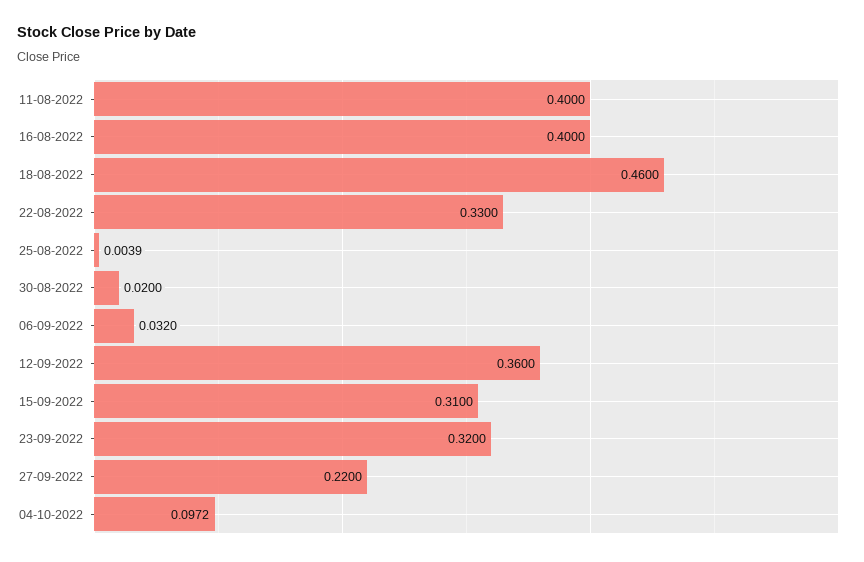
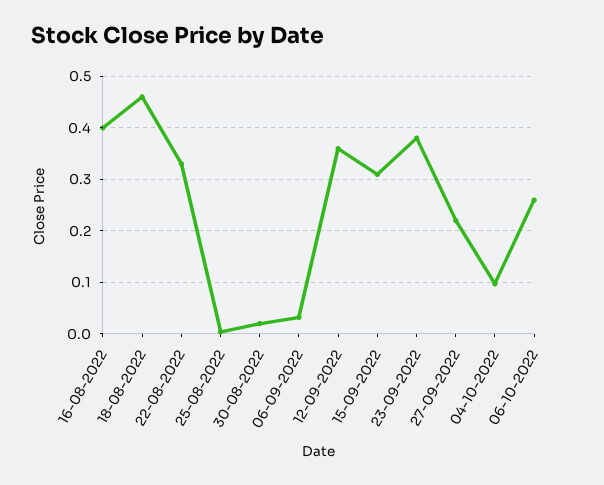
11-08-2022: 0.4 -> none
23-09-2022: 0.32 -> 0.38
06-10-2022: none -> 0.26

